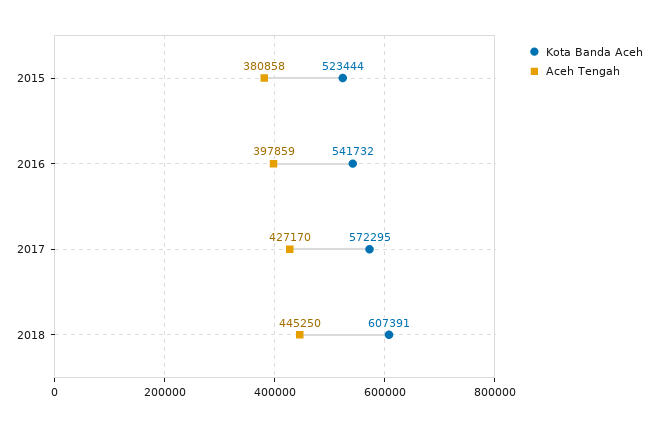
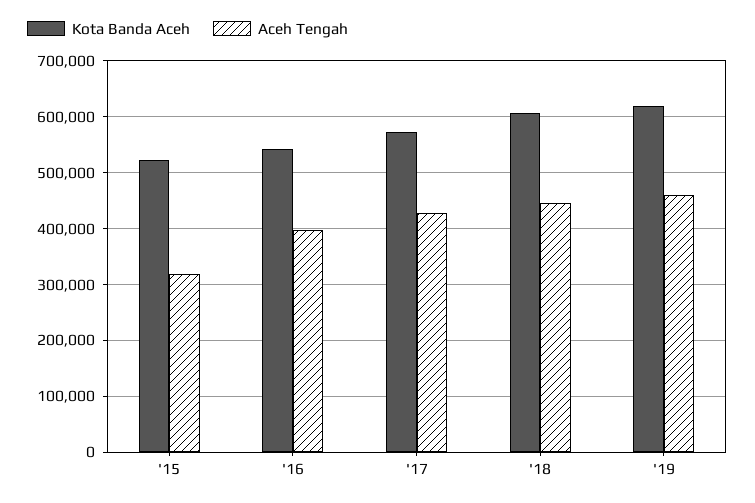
Aceh Tengah, 2015: 380858 -> 320000
Kota Banda Aceh, '19: none -> 620000
Aceh Tengah, '19: none -> 460000

